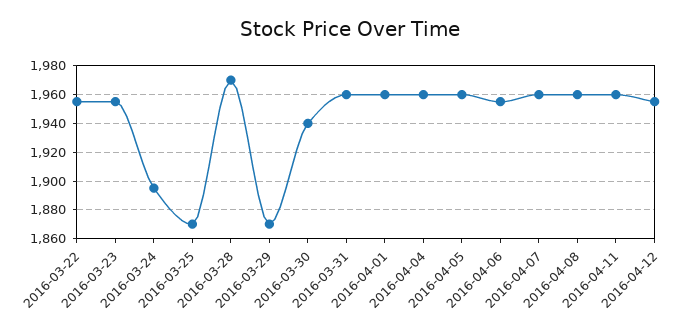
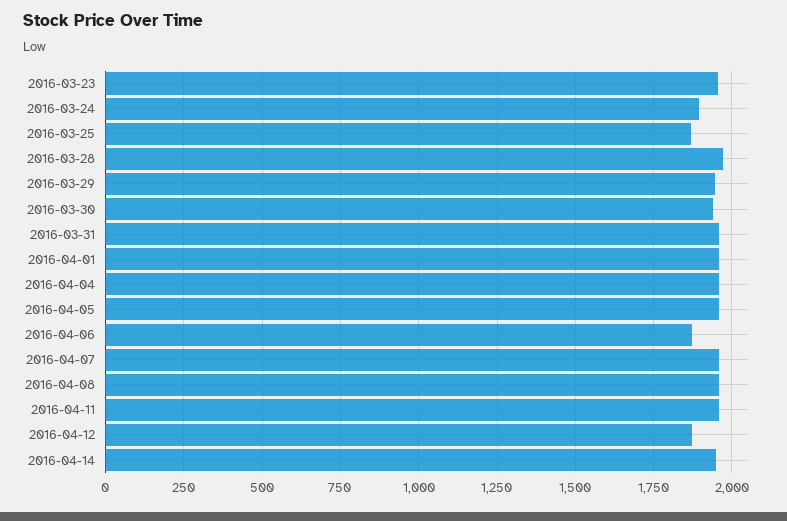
2016-03-22: 1955 -> none
2016-03-29: 1870 -> 1950
2016-04-06: 1955 -> 1875
2016-04-12: 1955 -> 1875
2016-04-14: none -> 1950

